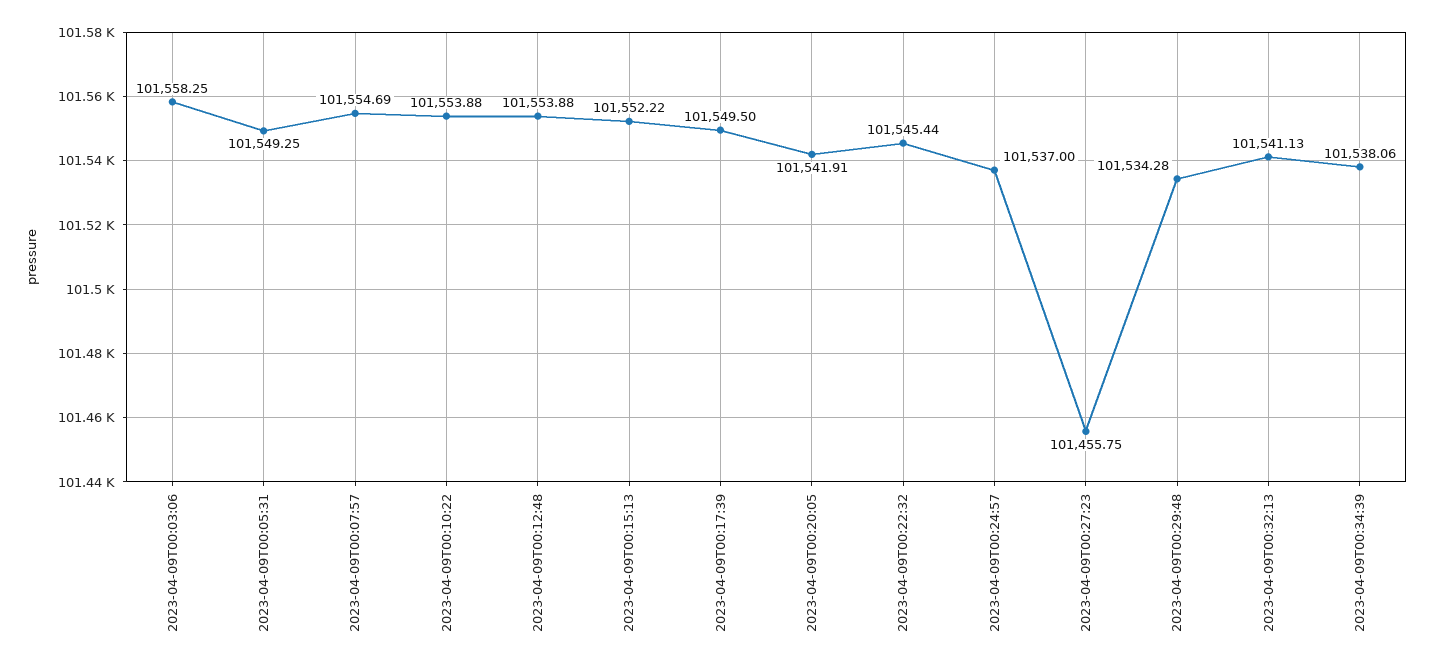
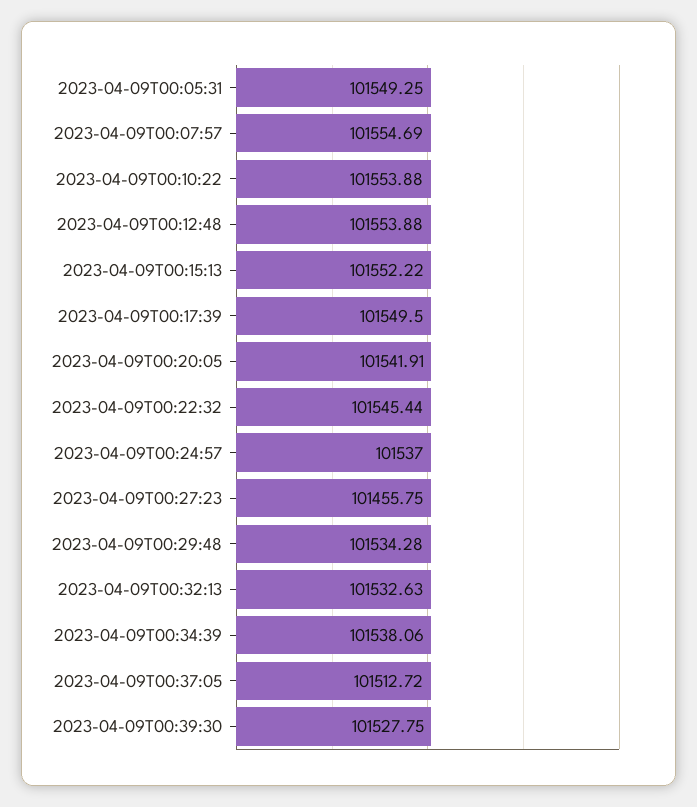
2023-04-09T00:03:06: 101558.25 -> none
2023-04-09T00:32:13: 101541.13 -> 101532.63
2023-04-09T00:37:05: none -> 101512.72
2023-04-09T00:39:30: none -> 101527.75

